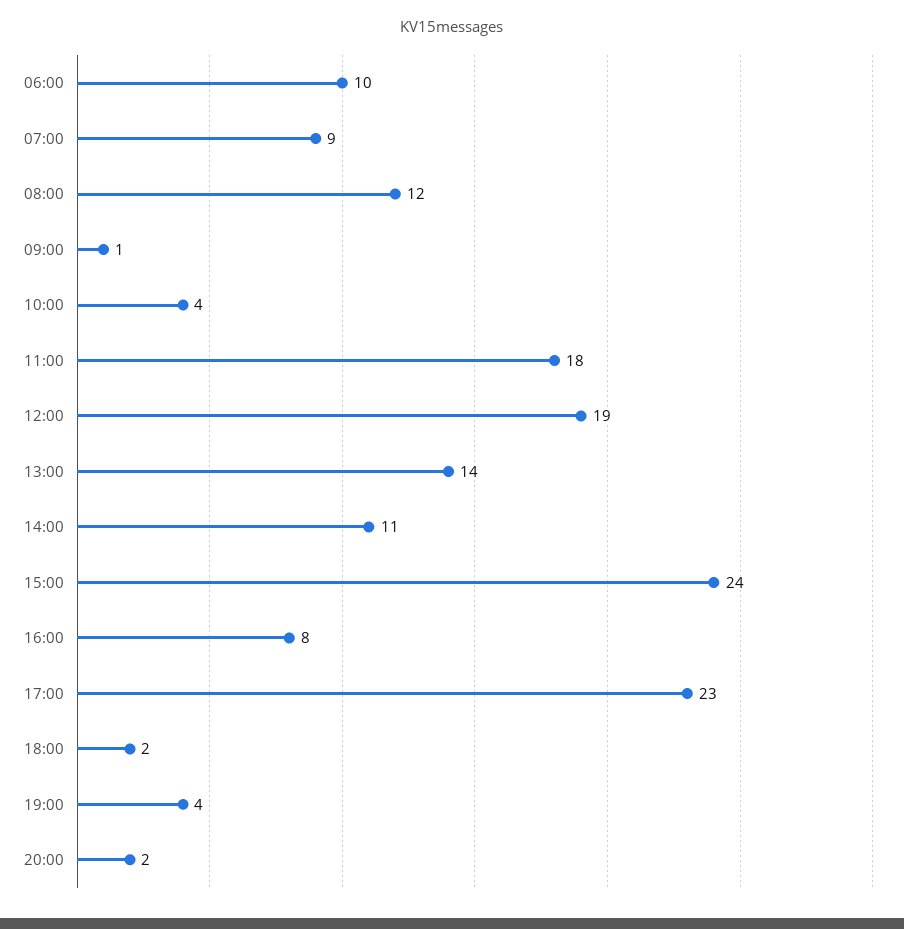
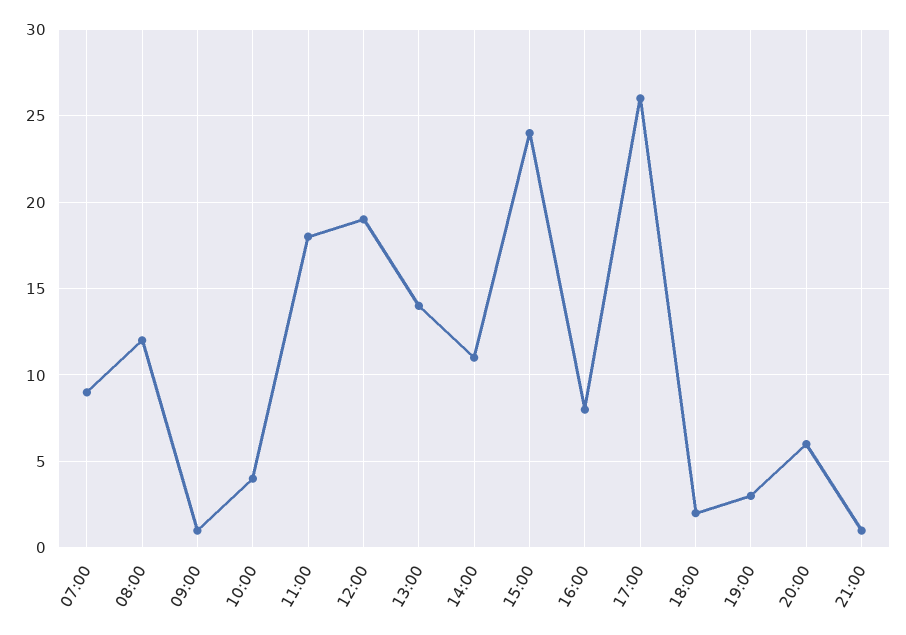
06:00: 10 -> none
17:00: 23 -> 26
19:00: 4 -> 3
20:00: 2 -> 6
21:00: none -> 1

